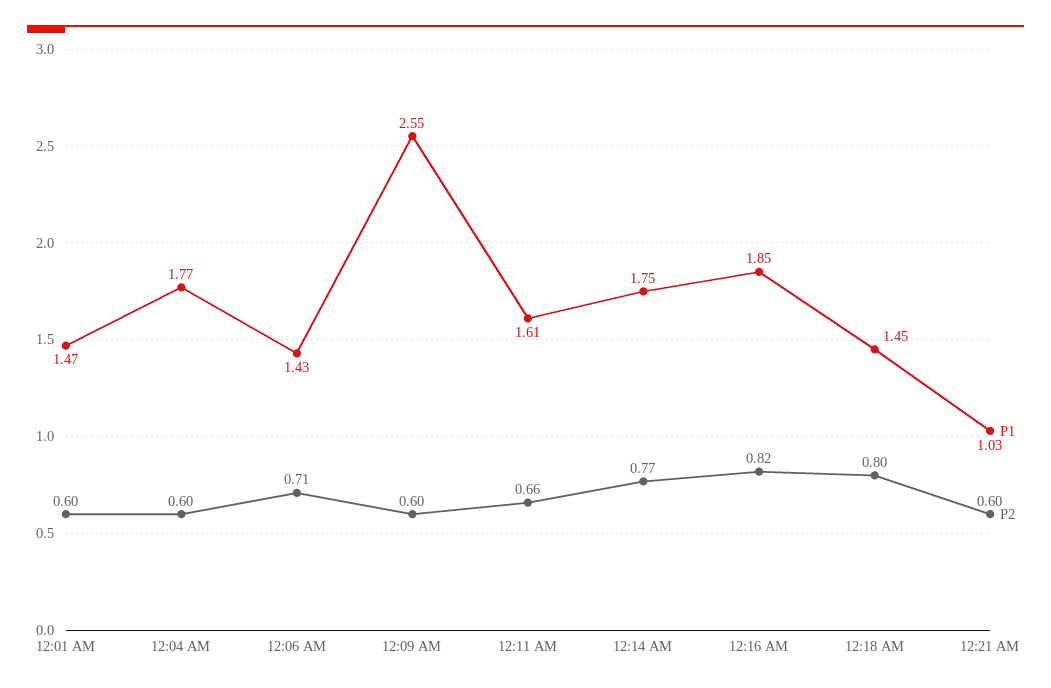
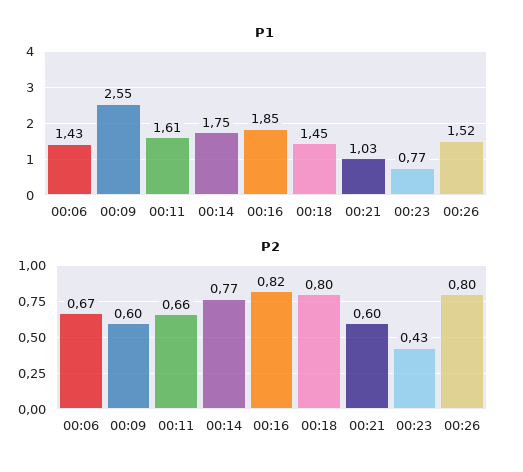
P1, 12:01 AM: 1.47 -> none
P2, 12:01 AM: 0.6 -> none
P1, 12:04 AM: 1.77 -> none
P2, 12:04 AM: 0.6 -> none
P2, 12:06 AM: 0.71 -> 0.67
P1, 00:23: none -> 0.77
P1, 00:26: none -> 1.52
P2, 00:23: none -> 0.43
P2, 00:26: none -> 0.8

